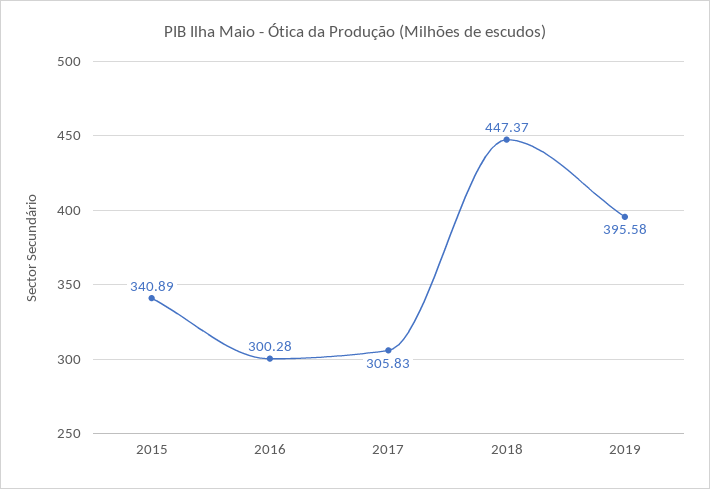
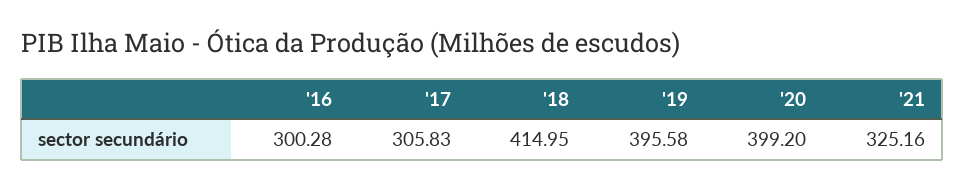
2015: 340.89 -> none
2018: 447.37 -> 414.95
'20: none -> 399.2
'21: none -> 325.16

